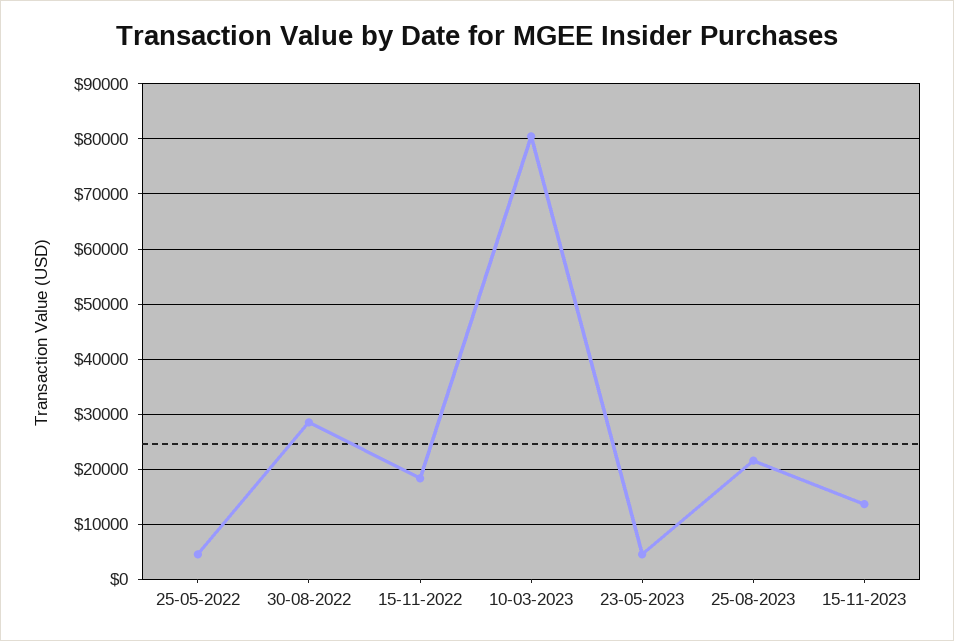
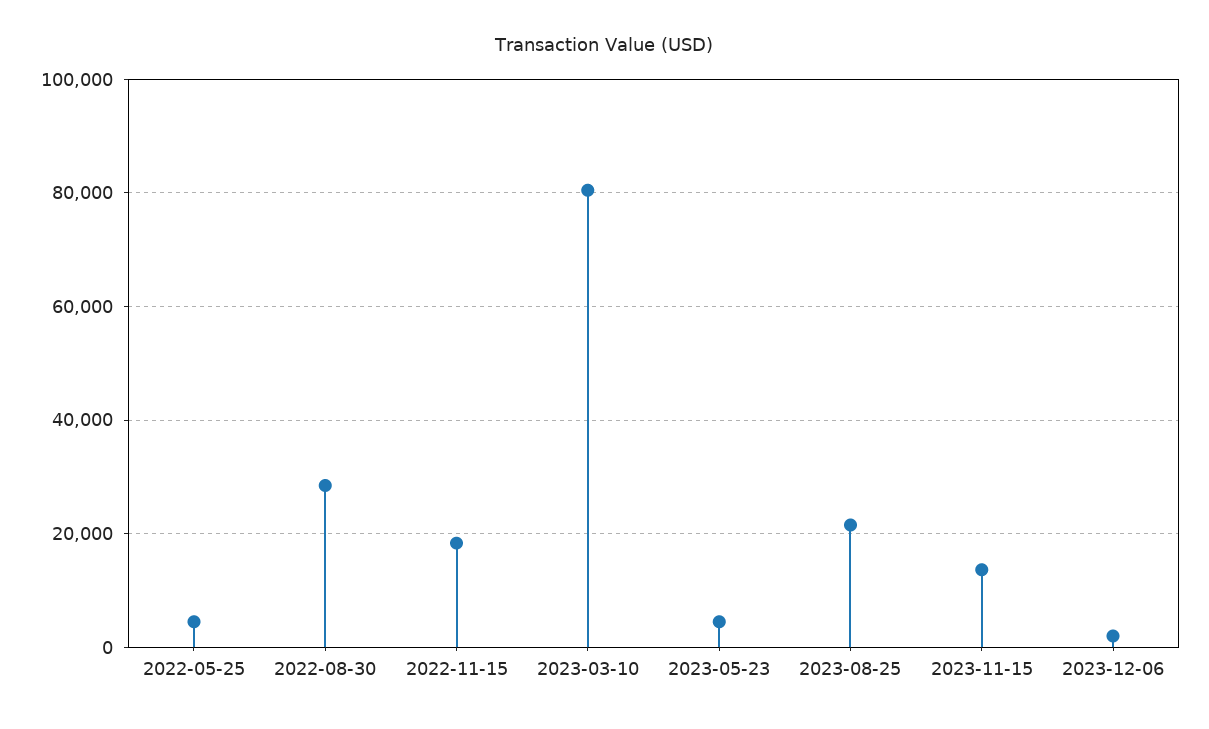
2023-12-06: none -> 2000

